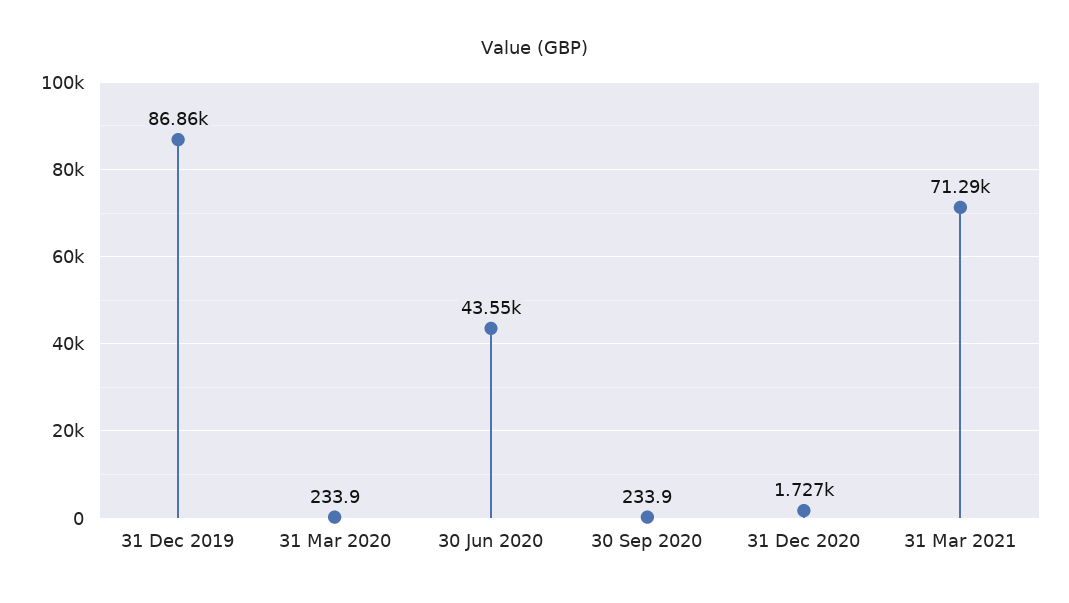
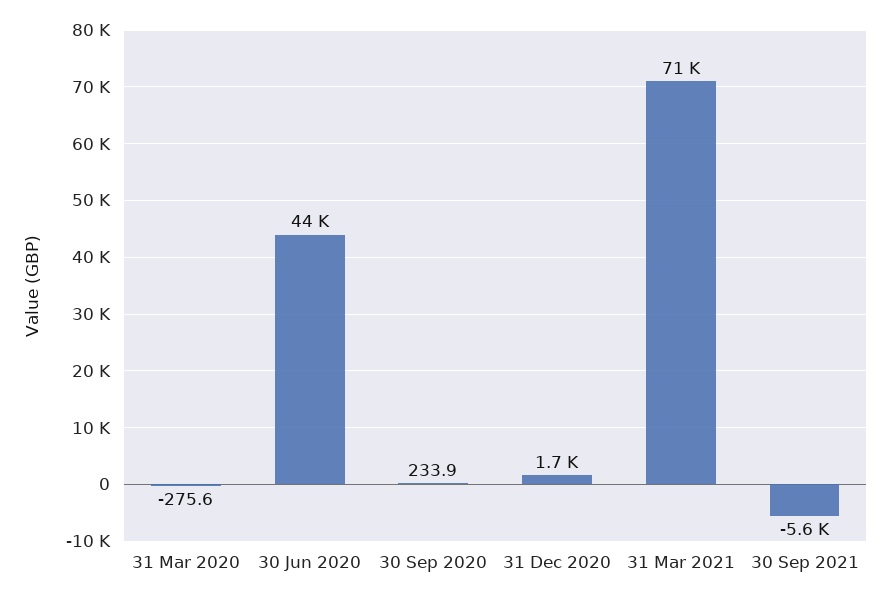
31 Dec 2019: 86860 -> none
31 Mar 2020: 233.9 -> -275.6
30 Sep 2021: none -> -5600

